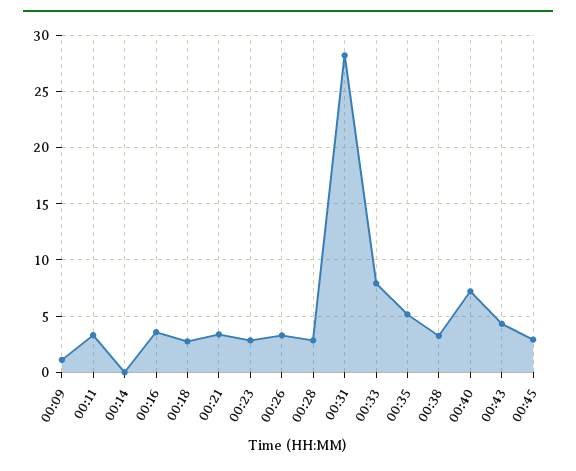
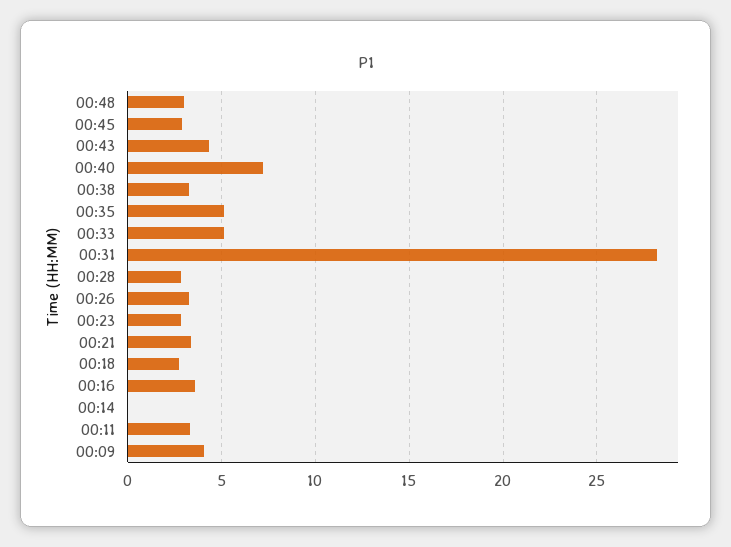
00:09: 1 -> 4
00:33: 8 -> 5
00:48: none -> 3

